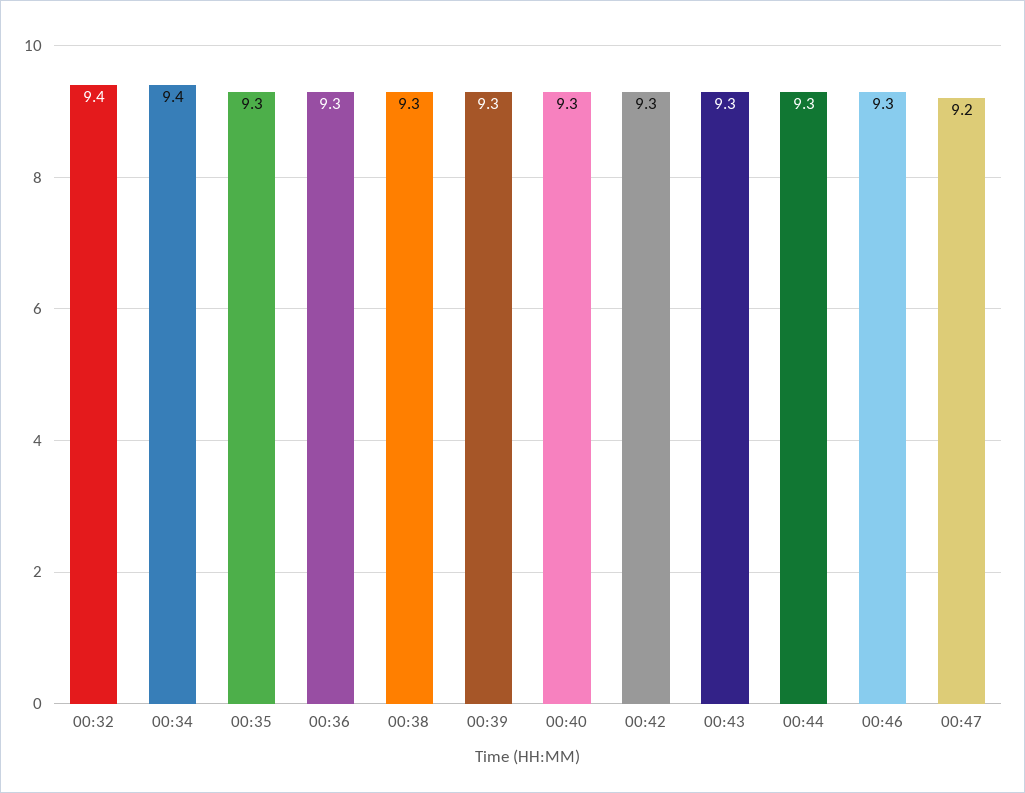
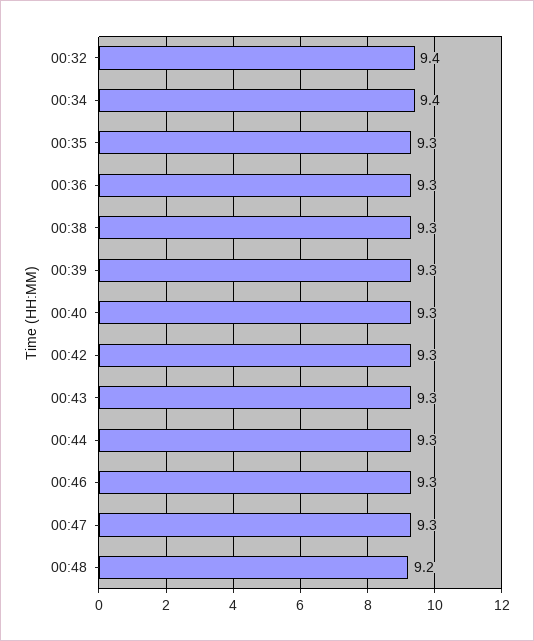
00:47: 9.2 -> 9.3
00:48: none -> 9.2

